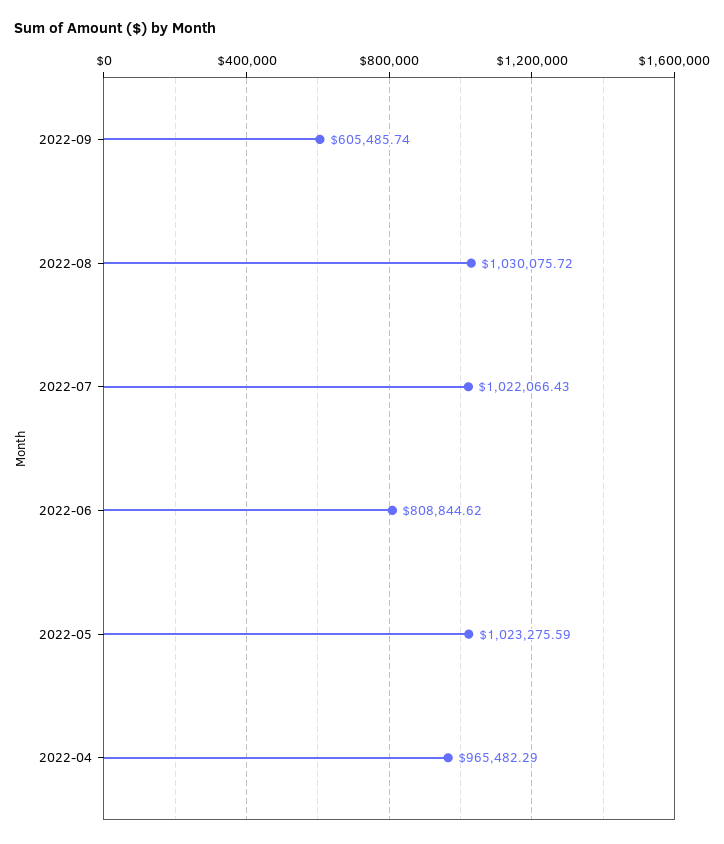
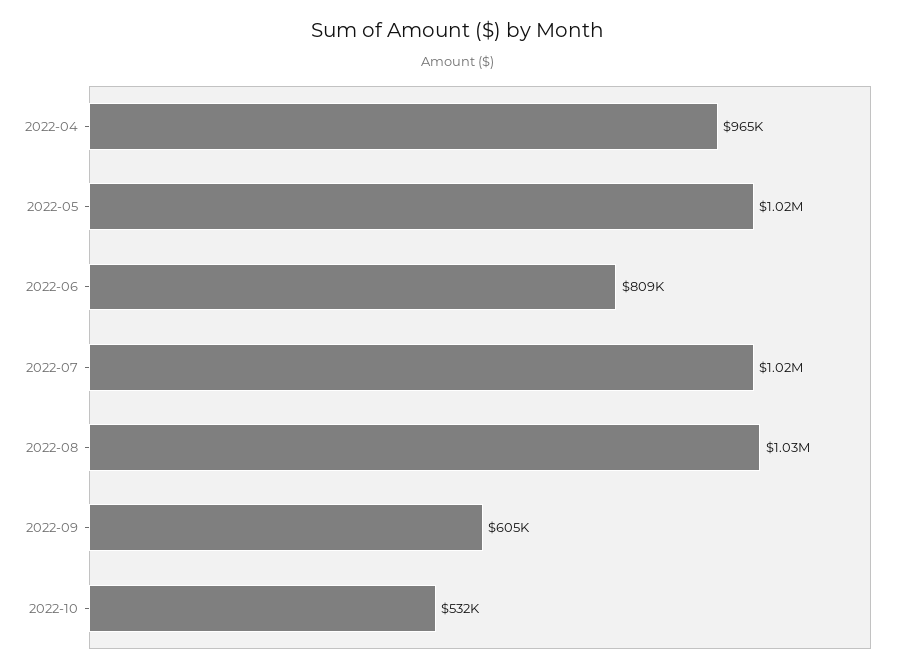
2022-10: none -> 532000

